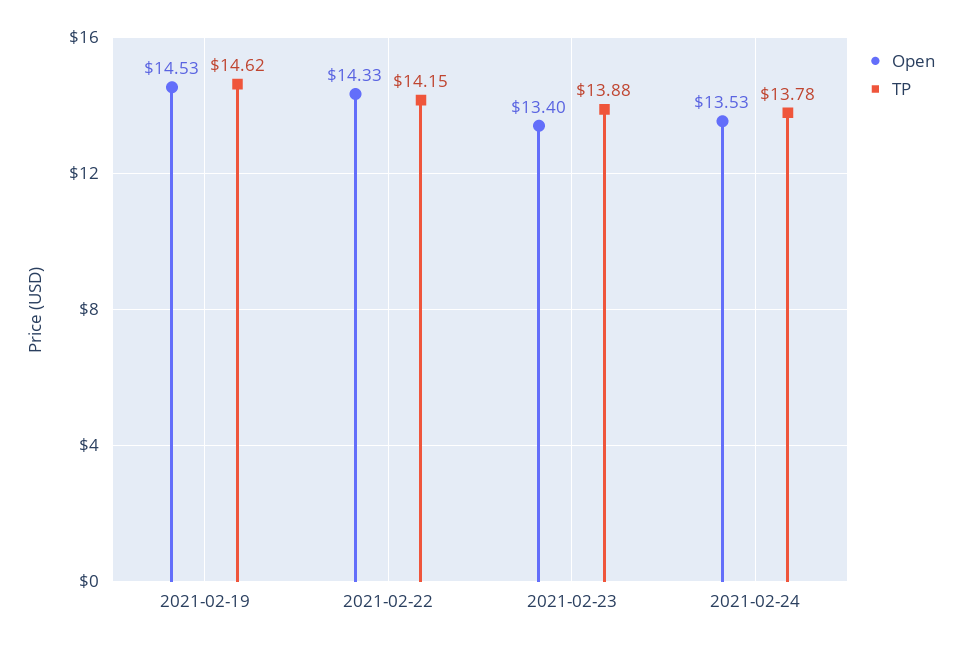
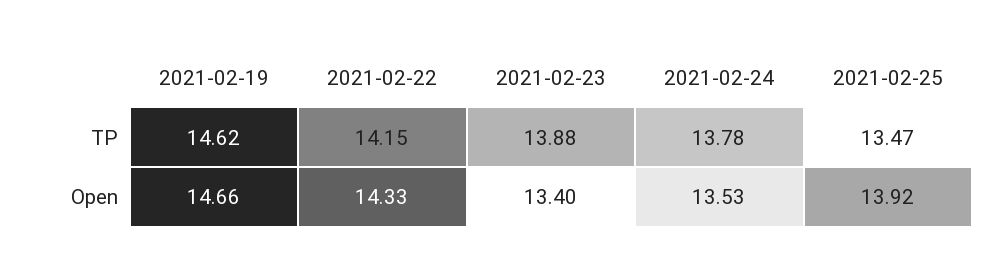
Open, 2021-02-19: 14.53 -> 14.66
TP, 2021-02-25: none -> 13.47
Open, 2021-02-25: none -> 13.92

